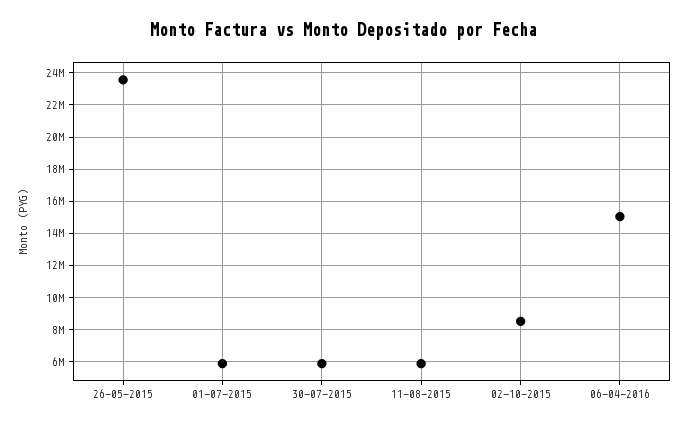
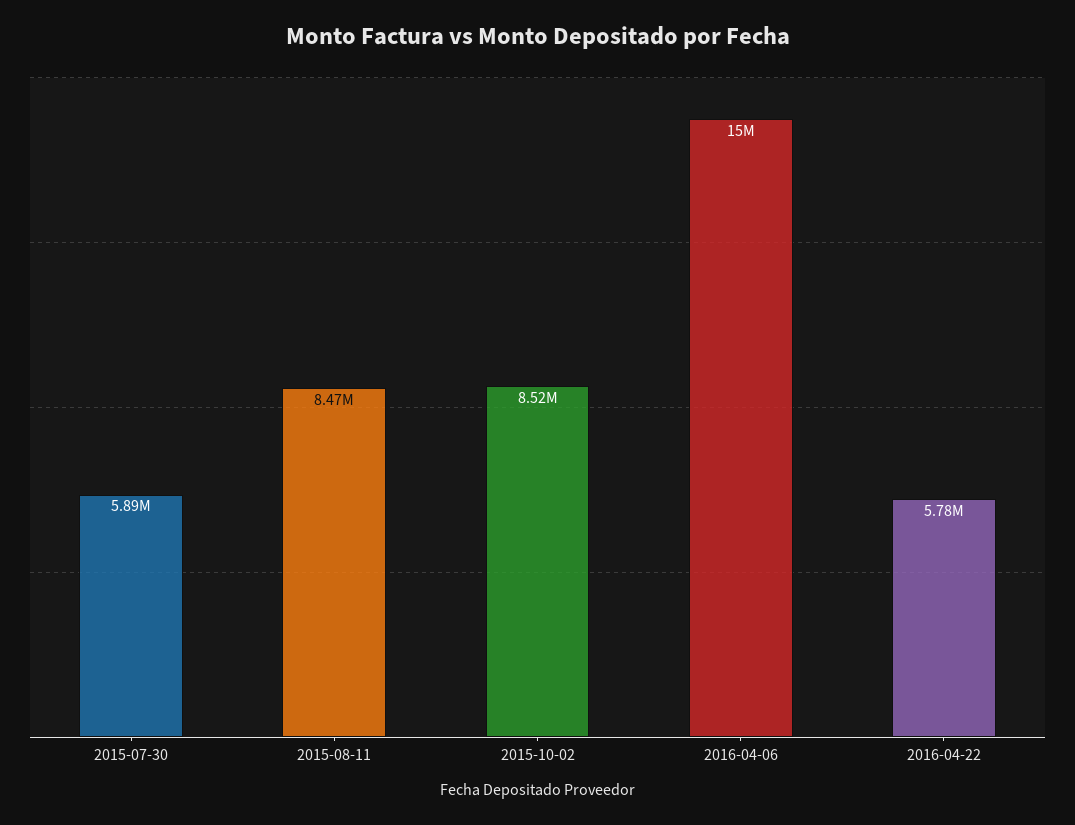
26-05-2015: 23500000 -> none
01-07-2015: 6000000 -> none
11-08-2015: 6000000 -> 8470000
2016-04-22: none -> 5780000

